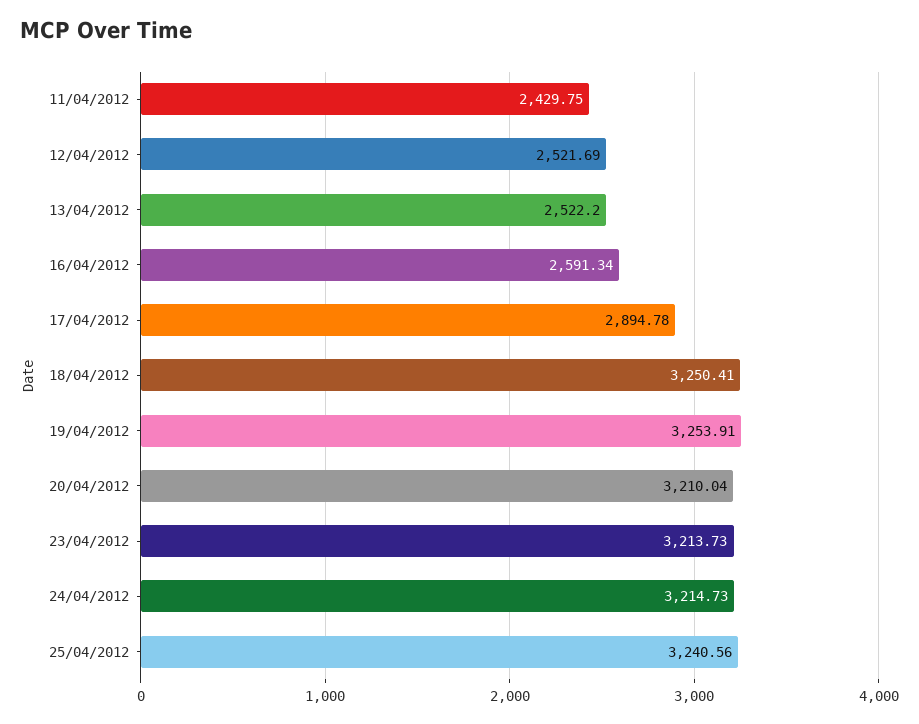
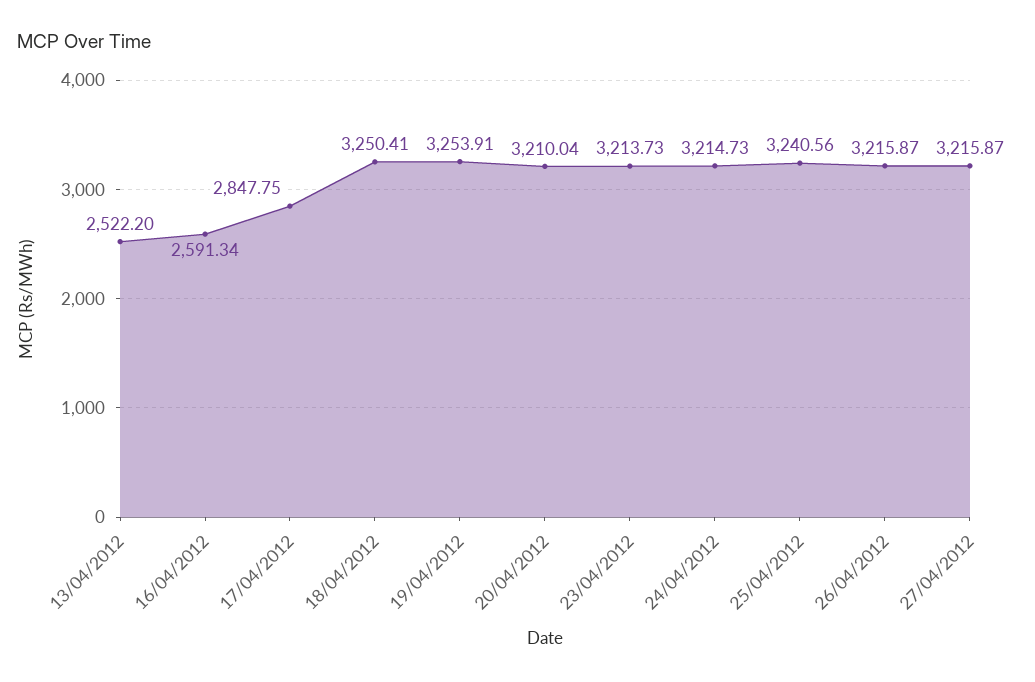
11/04/2012: 2429.75 -> none
12/04/2012: 2521.69 -> none
17/04/2012: 2894.78 -> 2847.75
26/04/2012: none -> 3215.87
27/04/2012: none -> 3215.87

